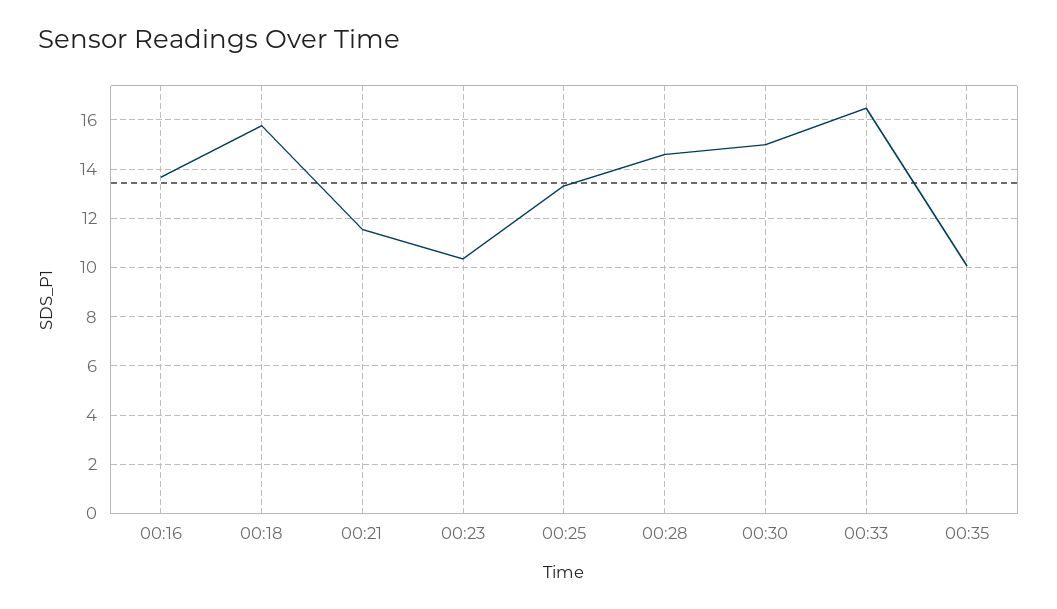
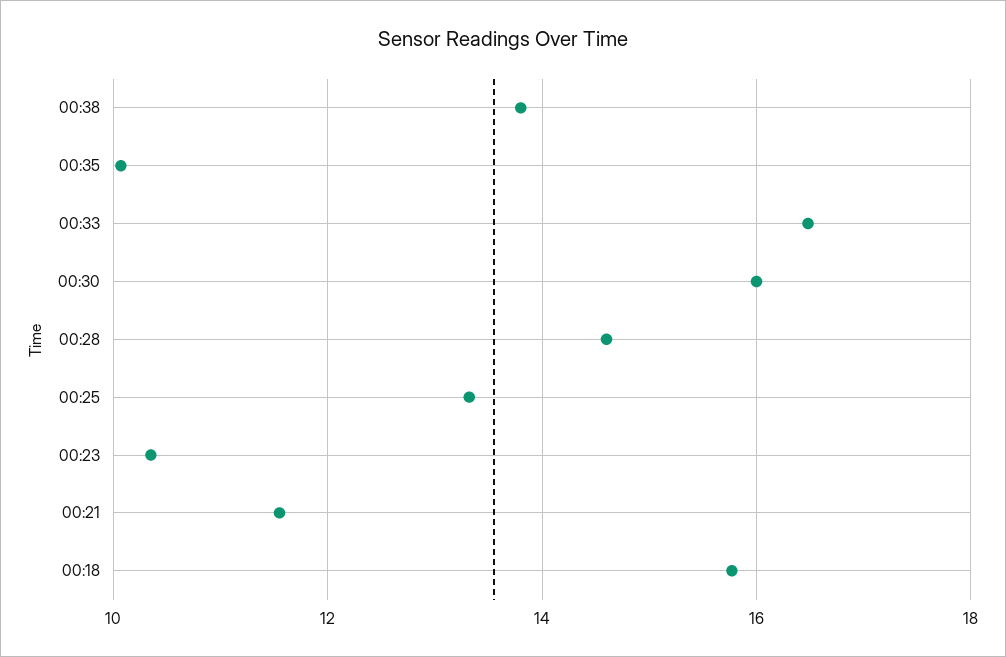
00:16: 13.75 -> none
00:30: 15 -> 16
00:38: none -> 13.8

